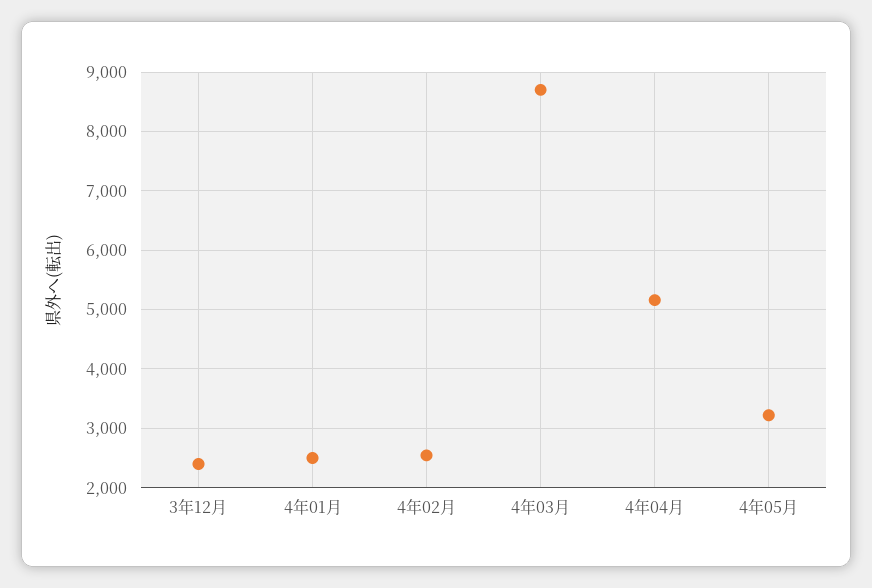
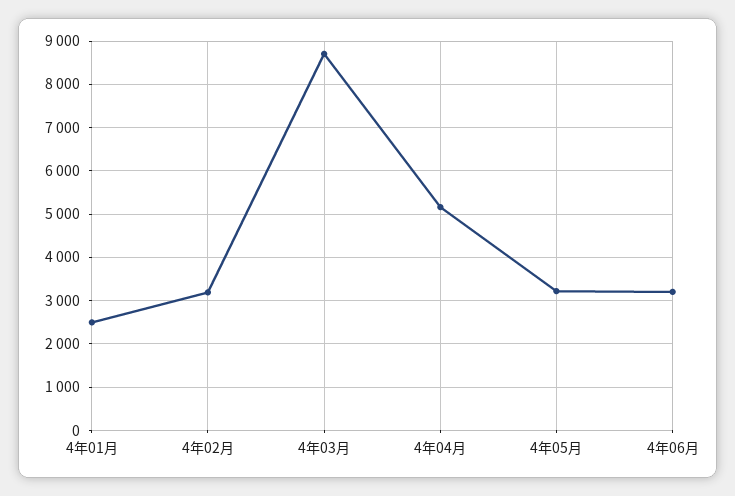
3年12月: 2400 -> none
4年02月: 2600 -> 3200
4年06月: none -> 3200

